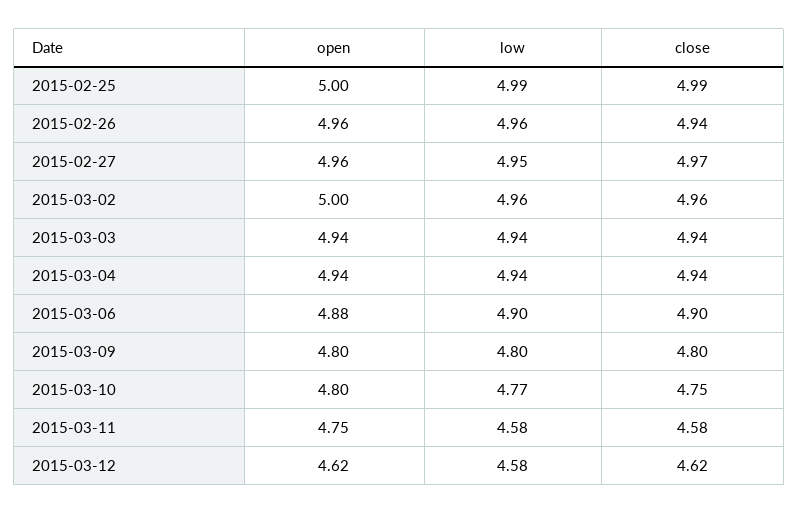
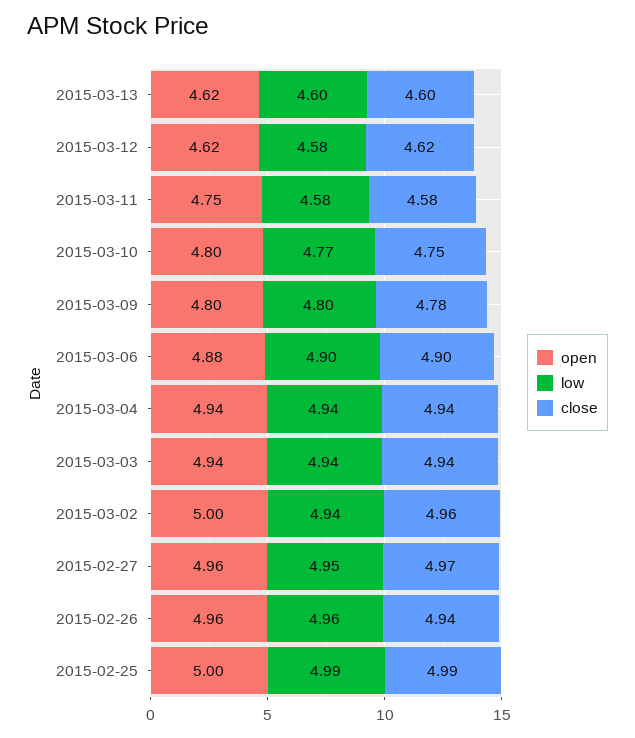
low, 2015-03-02: 4.96 -> 4.94
close, 2015-03-09: 4.8 -> 4.78
open, 2015-03-13: none -> 4.62
low, 2015-03-13: none -> 4.6
close, 2015-03-13: none -> 4.6

